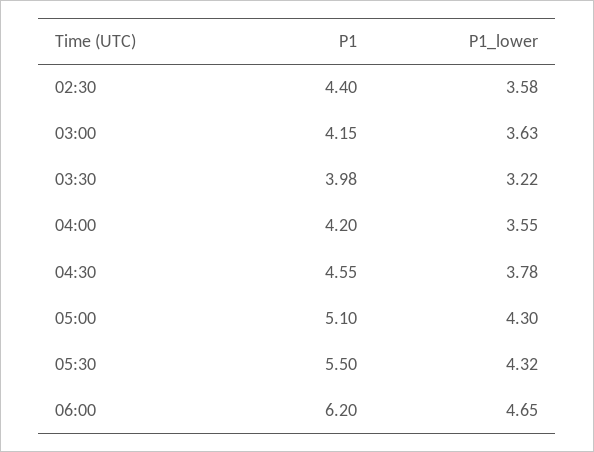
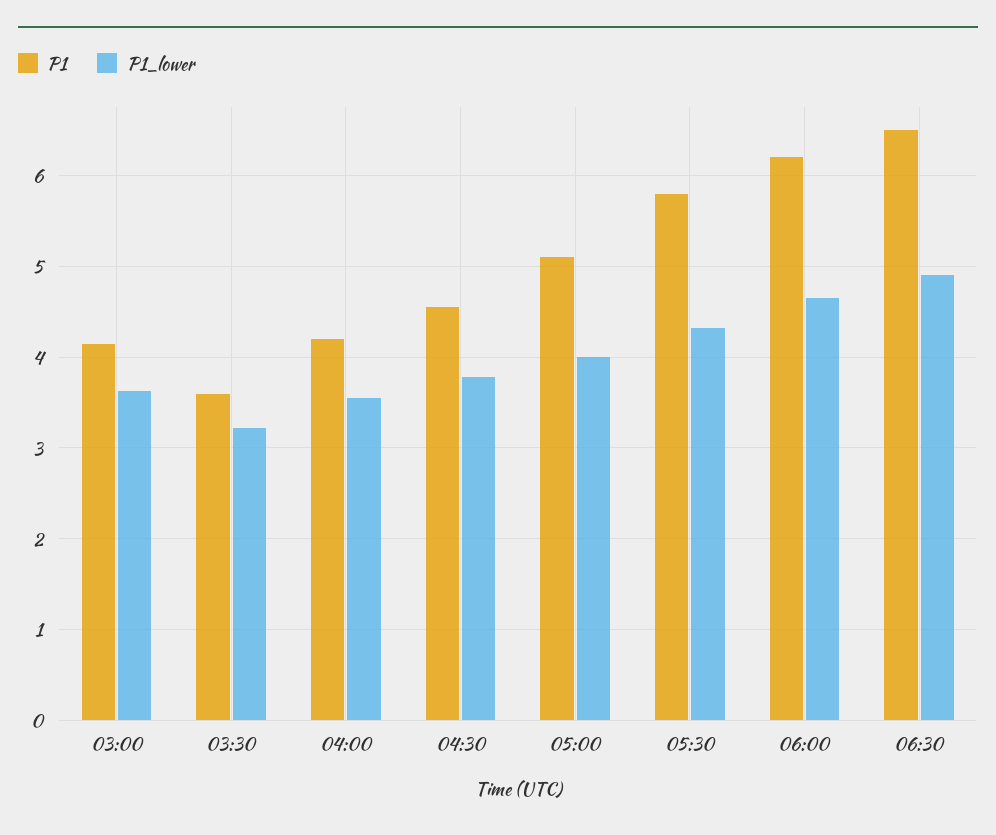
P1, 02:30: 4.4 -> none
P1_lower, 02:30: 3.58 -> none
P1, 03:30: 3.98 -> 3.6
P1_lower, 05:00: 4.3 -> 4
P1, 05:30: 5.5 -> 5.8
P1, 06:30: none -> 6.5
P1_lower, 06:30: none -> 4.9

